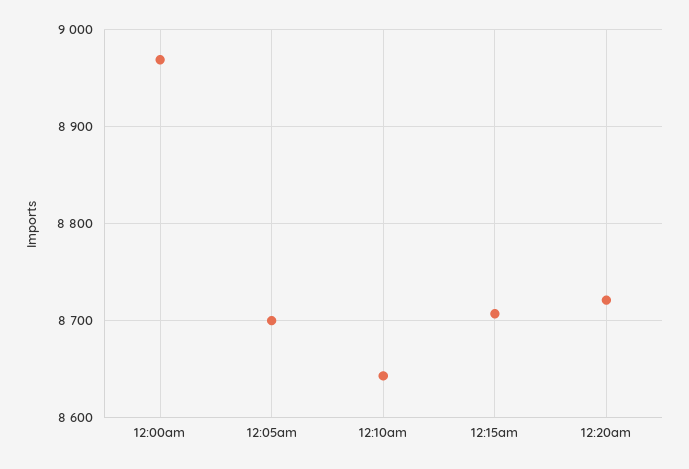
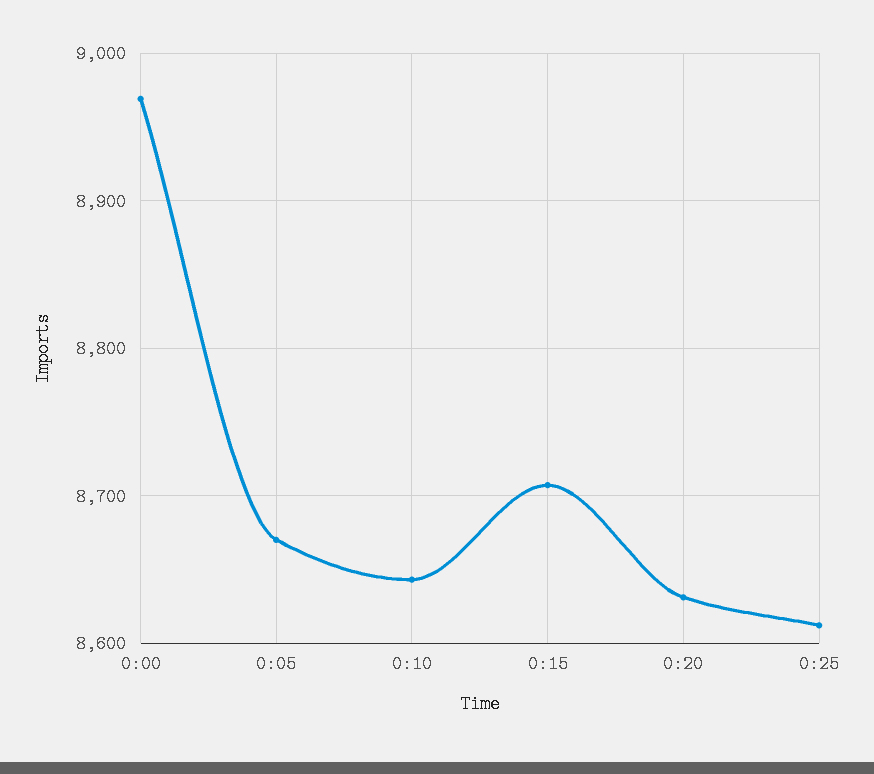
12:05am: 8700 -> 8670
12:20am: 8720 -> 8630
0:25: none -> 8610

